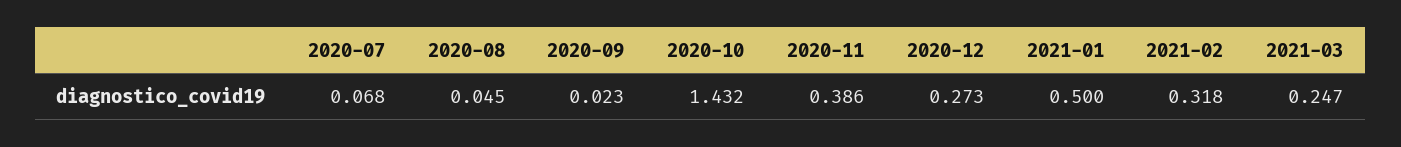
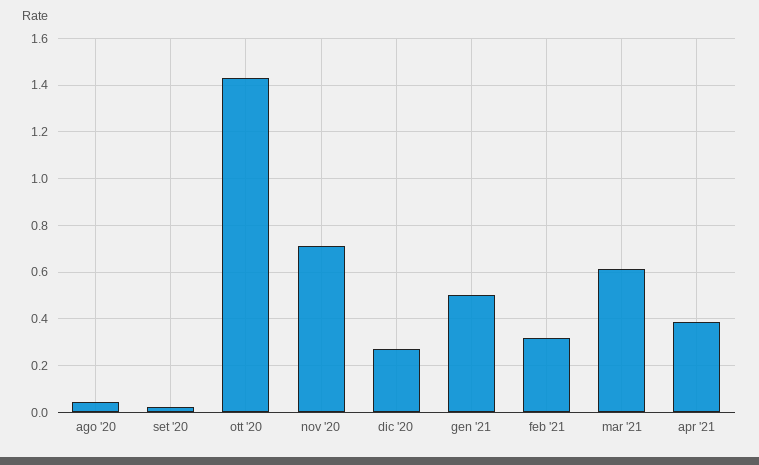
2020-07: 0.068 -> none
2020-11: 0.386 -> 0.7
2021-03: 0.247 -> 0.6
apr '21: none -> 0.4

